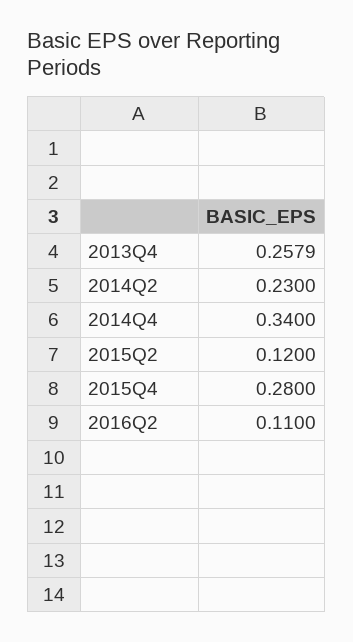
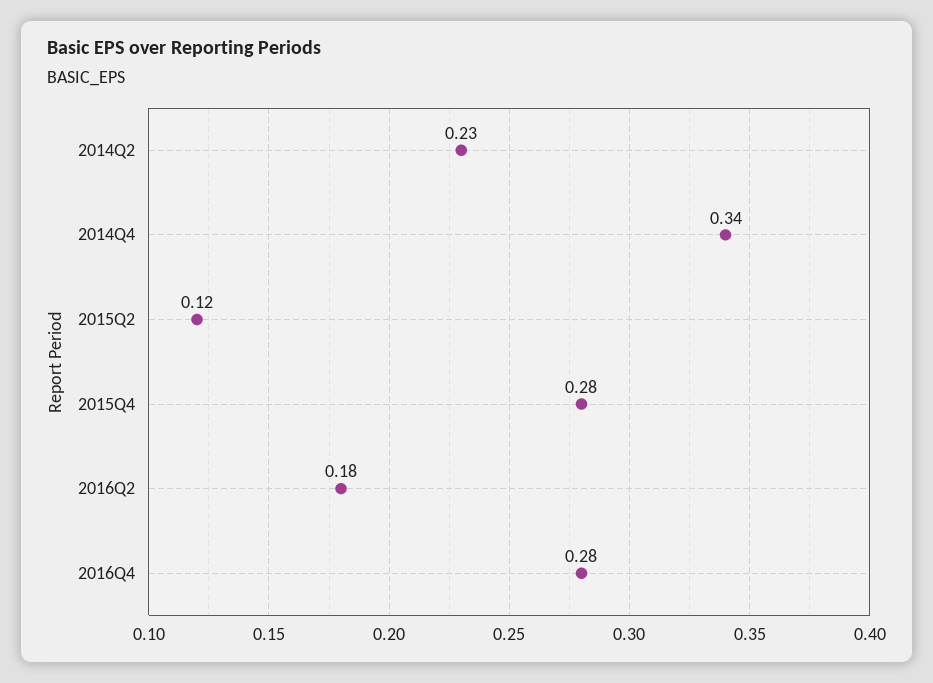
2013Q4: 0.2579 -> none
2016Q2: 0.11 -> 0.18
2016Q4: none -> 0.28

